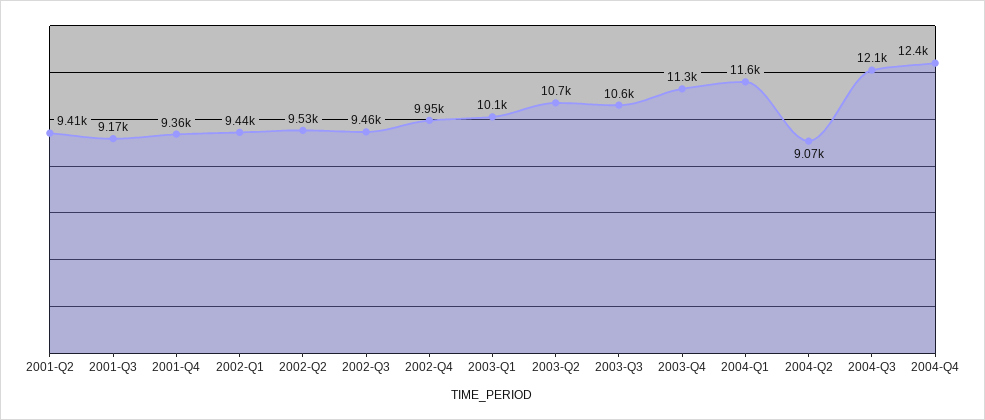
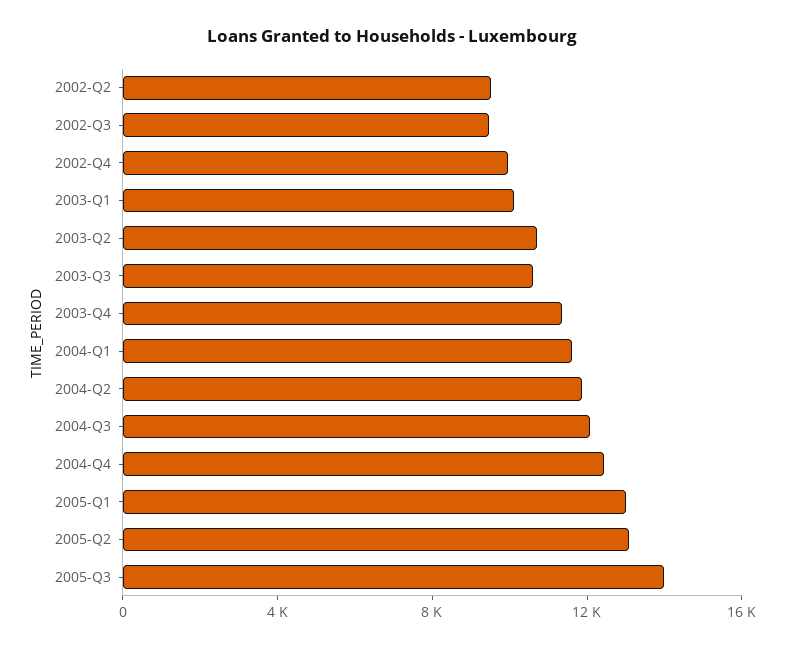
2001-Q2: 9410 -> none
2001-Q3: 9170 -> none
2001-Q4: 9360 -> none
2002-Q1: 9440 -> none
2004-Q2: 9070 -> 12000
2005-Q1: none -> 13000
2005-Q2: none -> 13000
2005-Q3: none -> 14000

